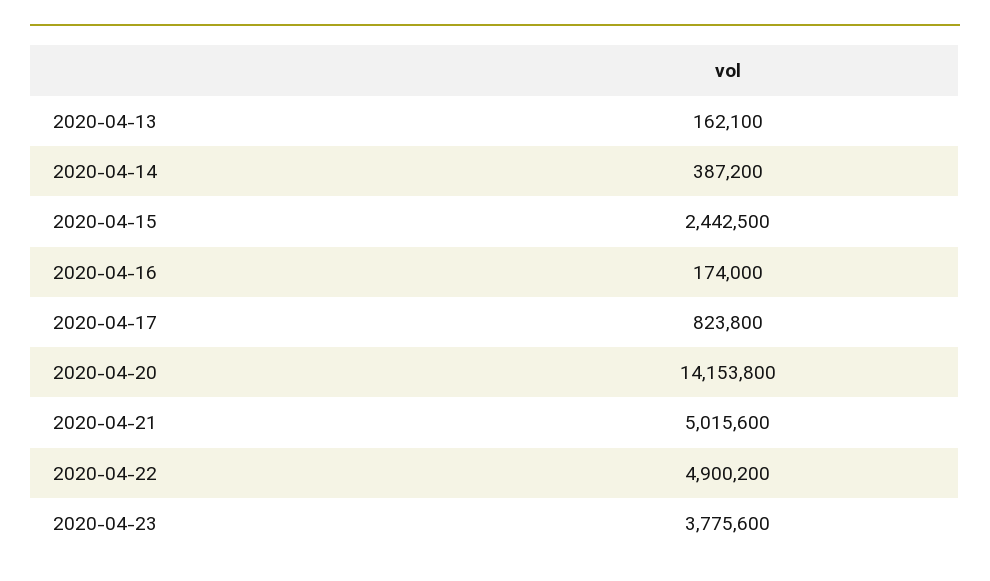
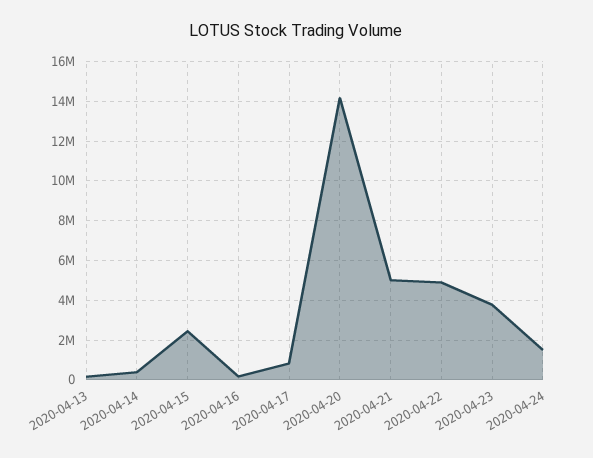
2020-04-24: none -> 1500000

